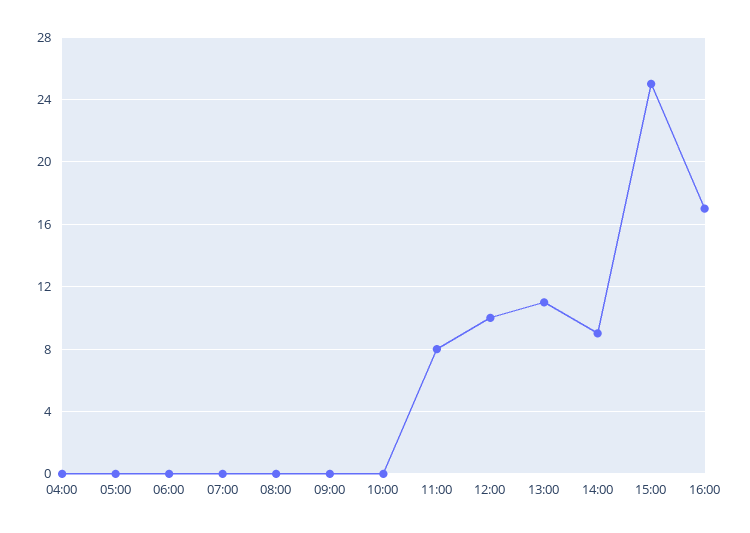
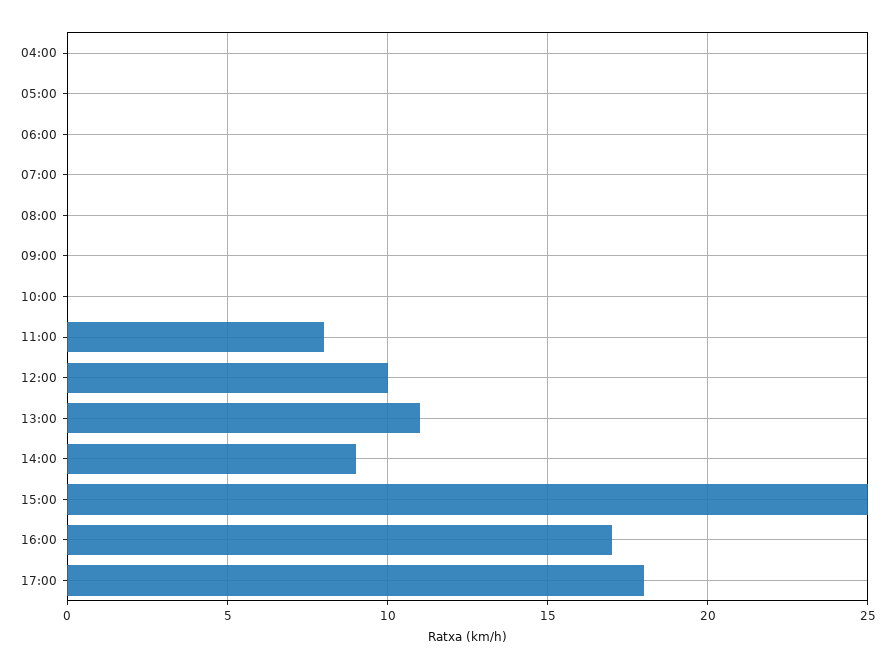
17:00: none -> 18

